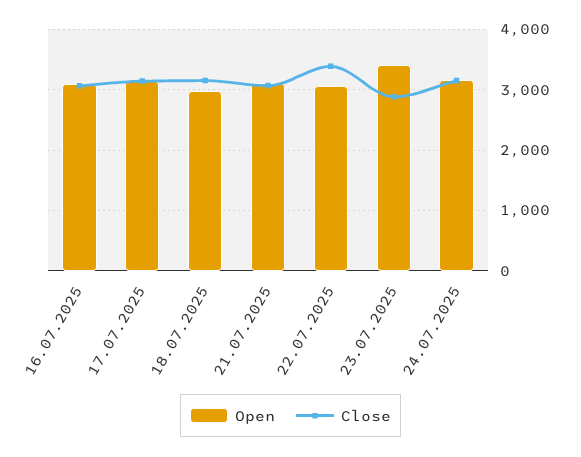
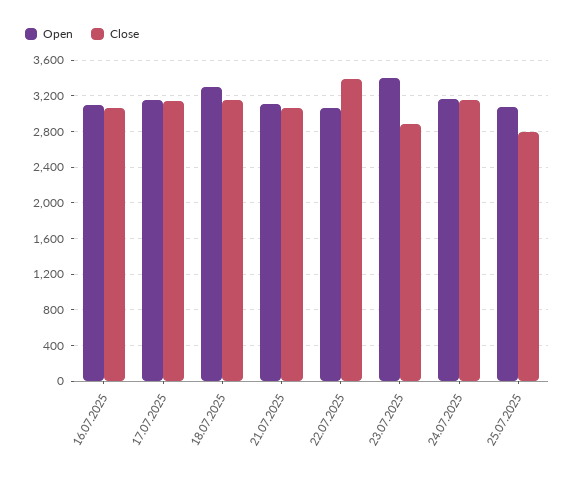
Open, 18.07.2025: 3000 -> 3300
Open, 25.07.2025: none -> 3100
Close, 25.07.2025: none -> 2800

